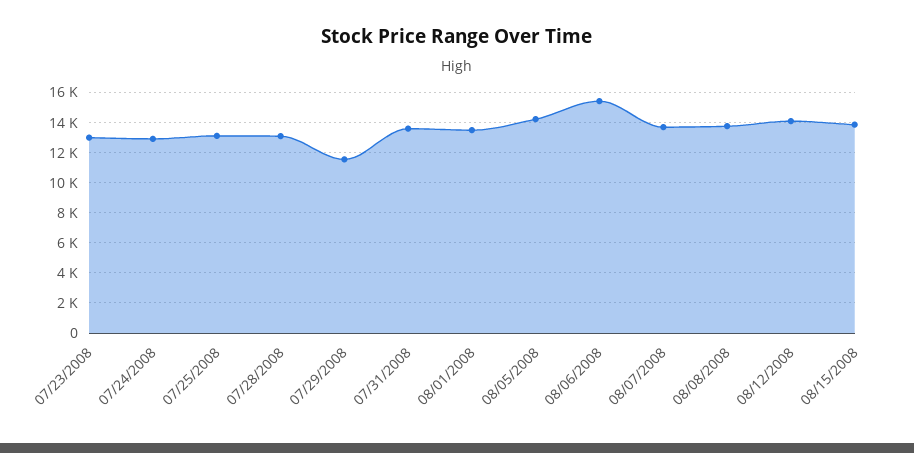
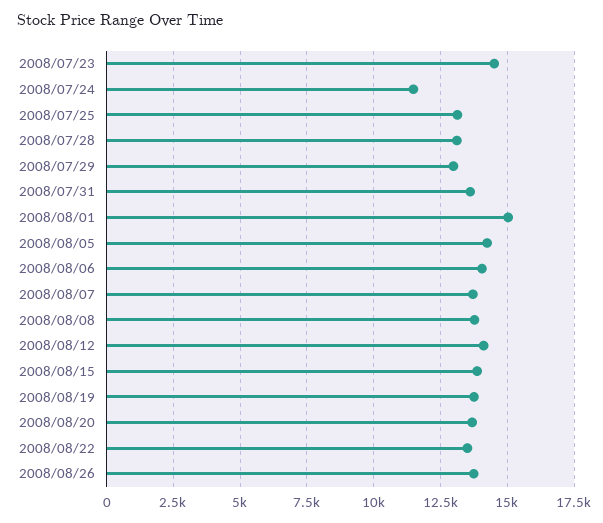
07/23/2008: 13000 -> 14500
07/24/2008: 13000 -> 11500
07/29/2008: 11500 -> 13000
08/01/2008: 13500 -> 15000
08/06/2008: 15500 -> 14000
2008/08/19: none -> 13750
2008/08/20: none -> 13750
2008/08/22: none -> 13500
2008/08/26: none -> 13750

